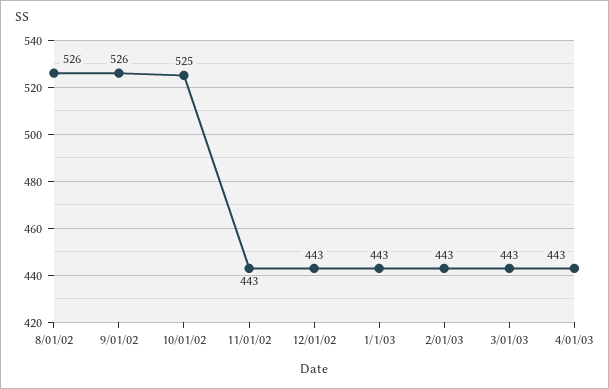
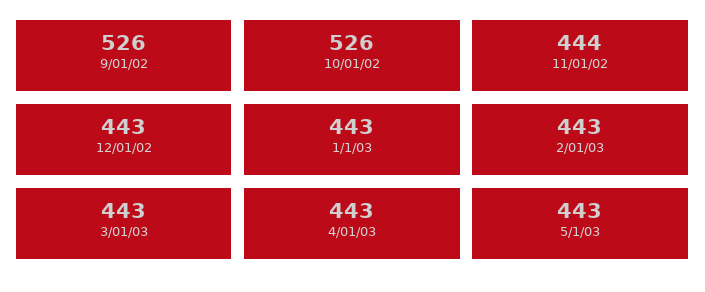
8/01/02: 526 -> none
10/01/02: 525 -> 526
11/01/02: 443 -> 444
5/1/03: none -> 443

